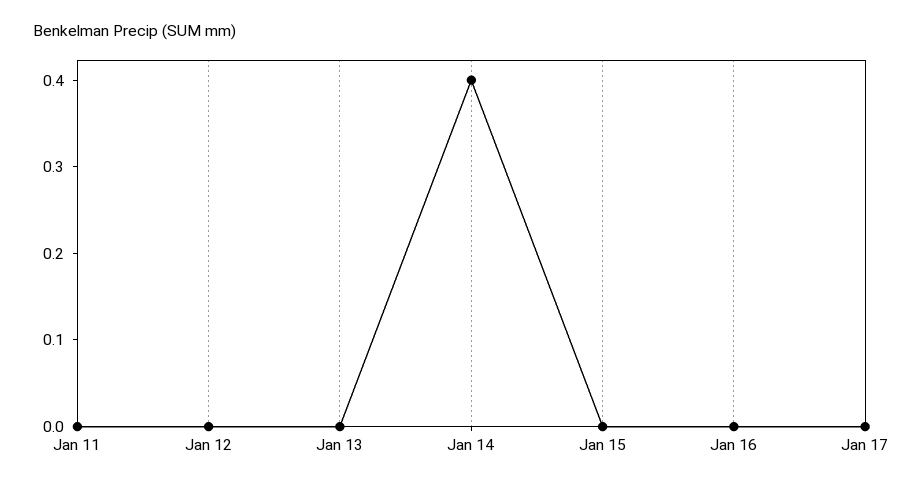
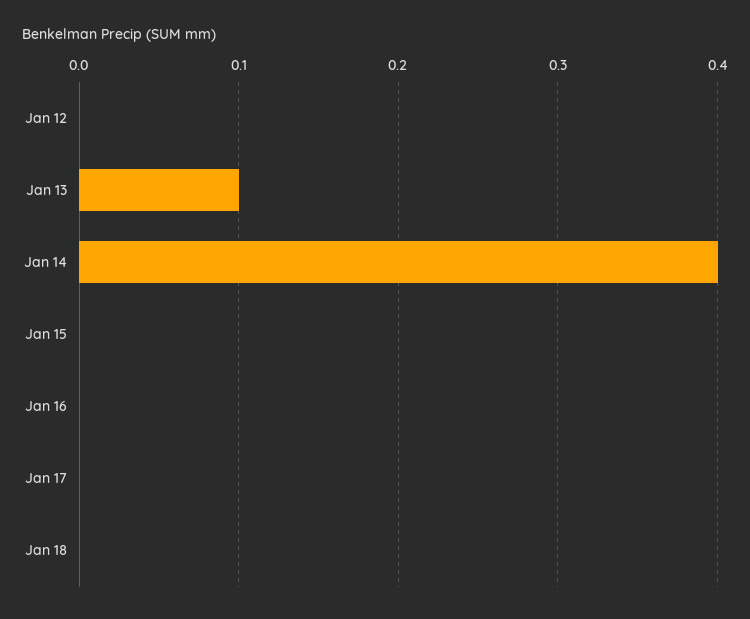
Jan 11: 0 -> none
Jan 13: 0 -> 0.1
Jan 18: none -> 0

